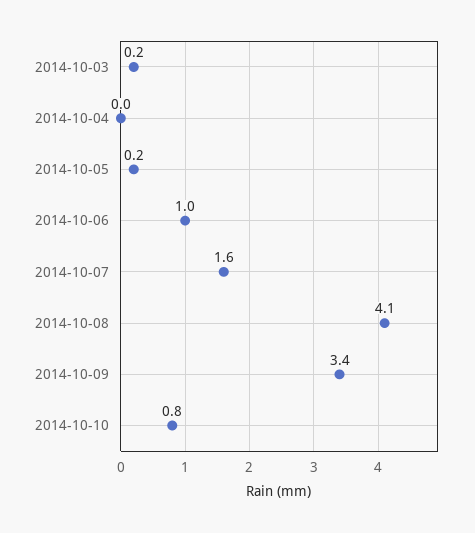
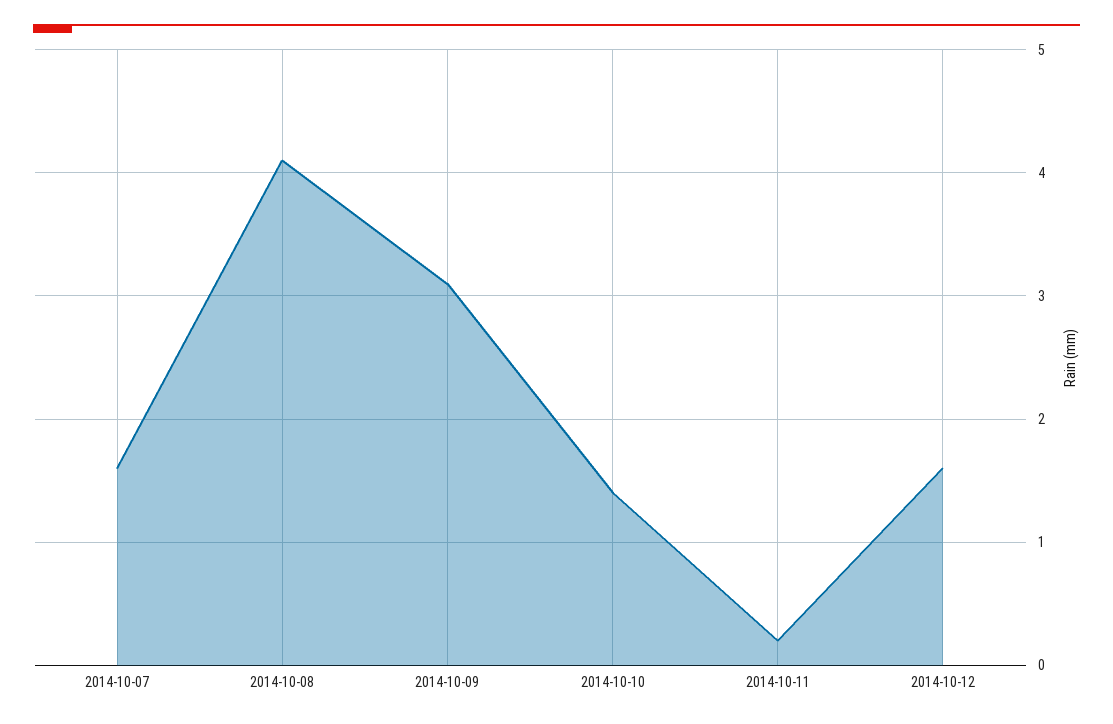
2014-10-03: 0.2 -> none
2014-10-04: 0 -> none
2014-10-05: 0.2 -> none
2014-10-06: 1 -> none
2014-10-09: 3.4 -> 3.1
2014-10-10: 0.8 -> 1.4
2014-10-11: none -> 0.2
2014-10-12: none -> 1.6

